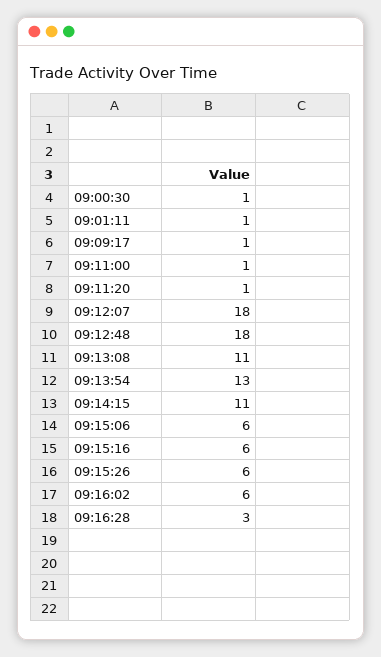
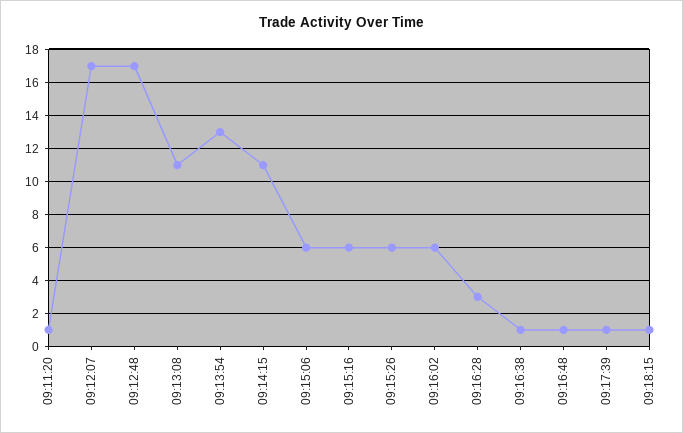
09:00:30: 1 -> none
09:01:11: 1 -> none
09:09:17: 1 -> none
09:11:00: 1 -> none
09:12:07: 18 -> 17
09:12:48: 18 -> 17
09:16:38: none -> 1
09:16:48: none -> 1
09:17:39: none -> 1
09:18:15: none -> 1

